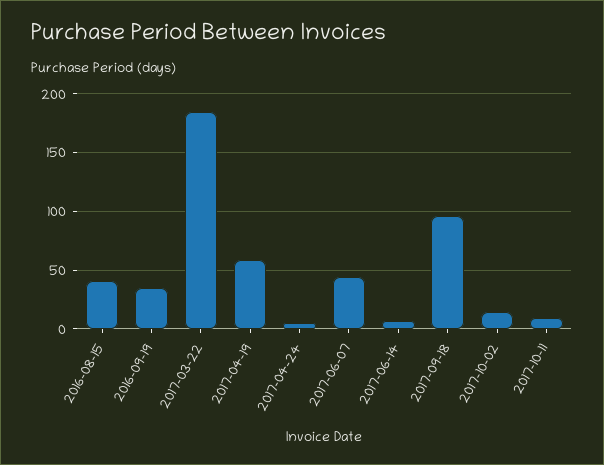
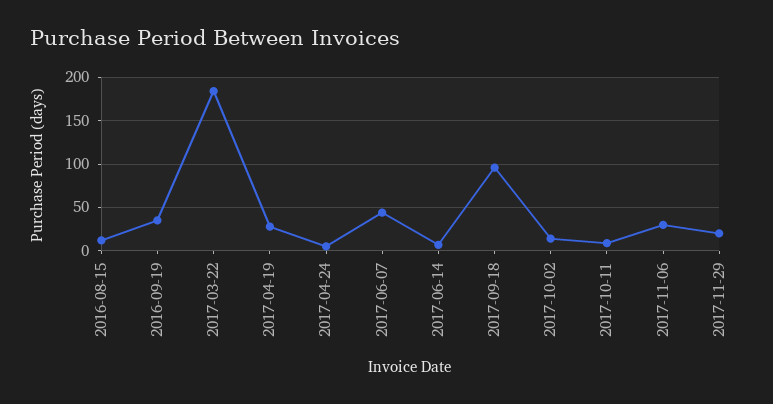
2016-08-15: 40 -> 10
2017-04-19: 60 -> 30
2017-11-06: none -> 30
2017-11-29: none -> 20

